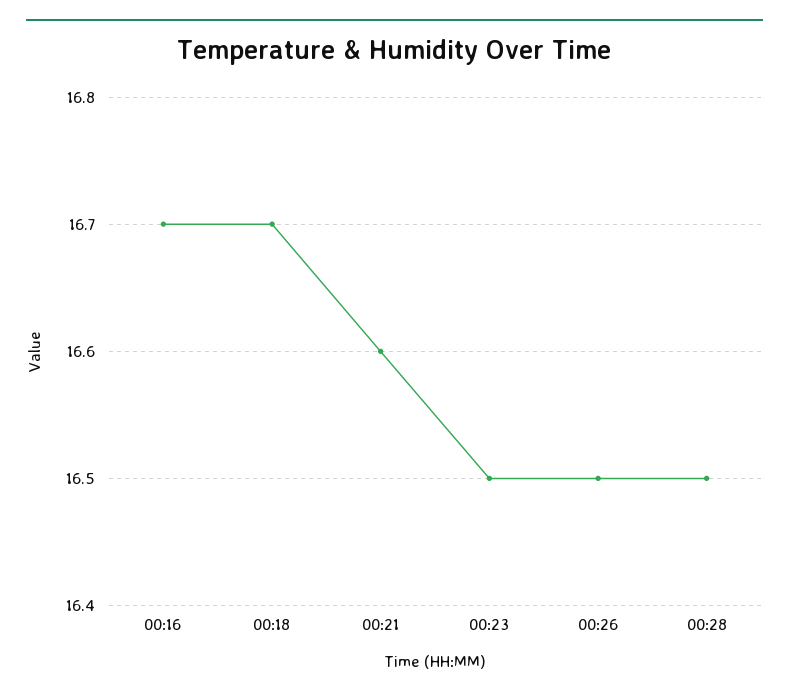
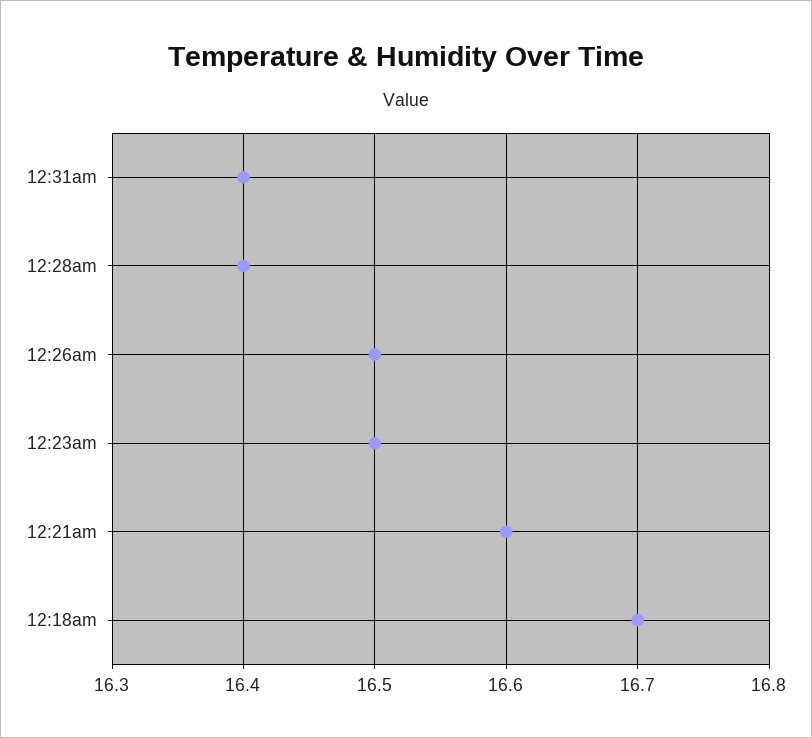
00:16: 16.7 -> none
00:28: 16.5 -> 16.4
12:31am: none -> 16.4

